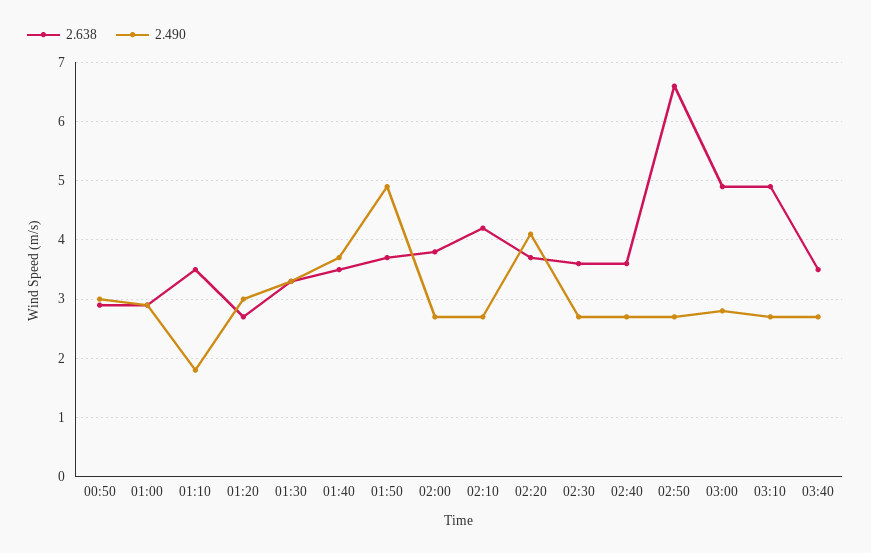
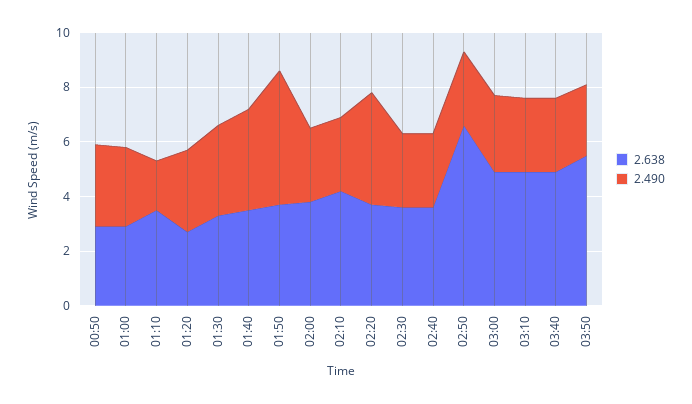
2.638, 03:40: 3.5 -> 5
2.638, 03:50: none -> 5.5
2.490, 03:50: none -> 2.5

